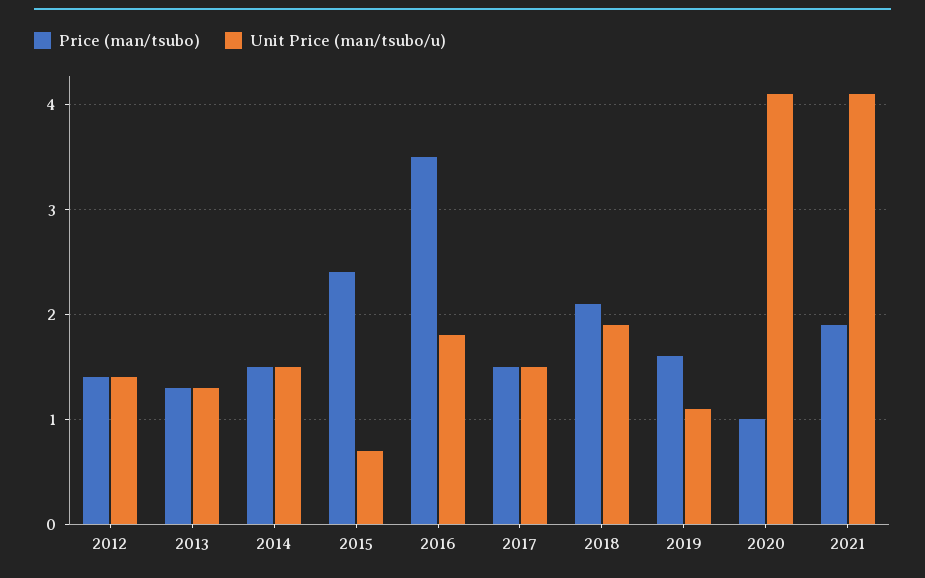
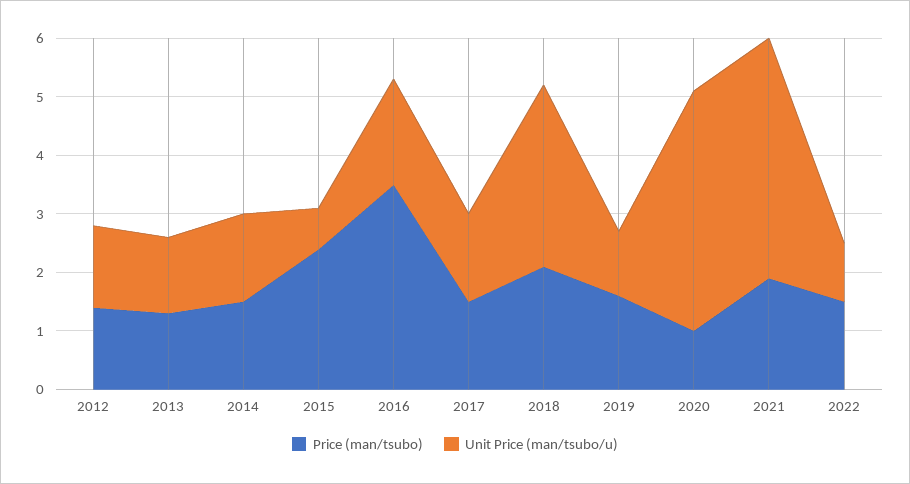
Unit Price (man/tsubo/u), 2018: 1.9 -> 3
Price (man/tsubo), 2022: none -> 1.5
Unit Price (man/tsubo/u), 2022: none -> 1

